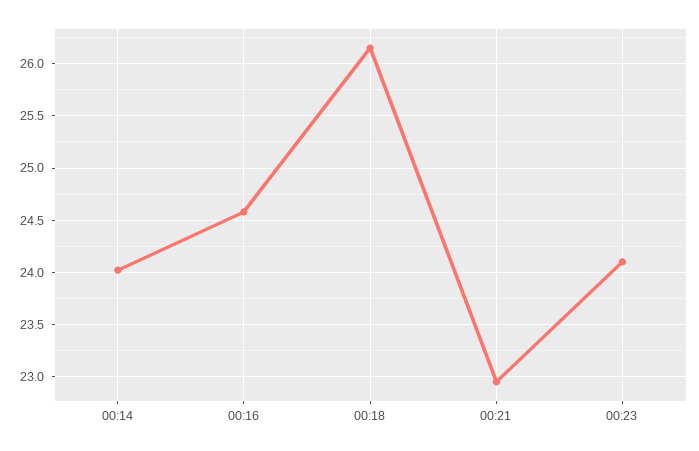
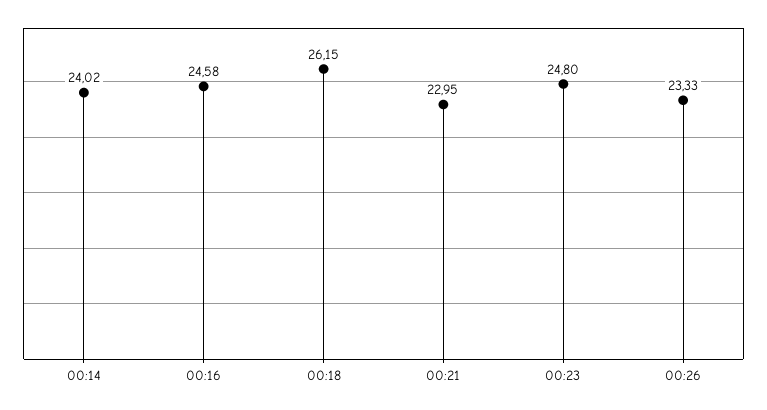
00:23: 24.1 -> 24.8
00:26: none -> 23.33

